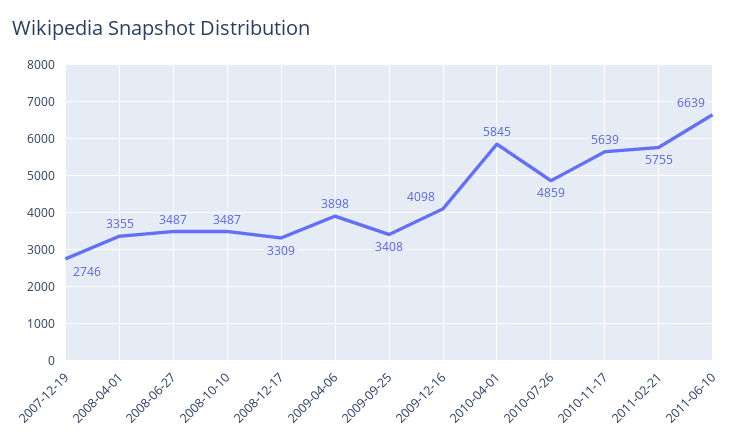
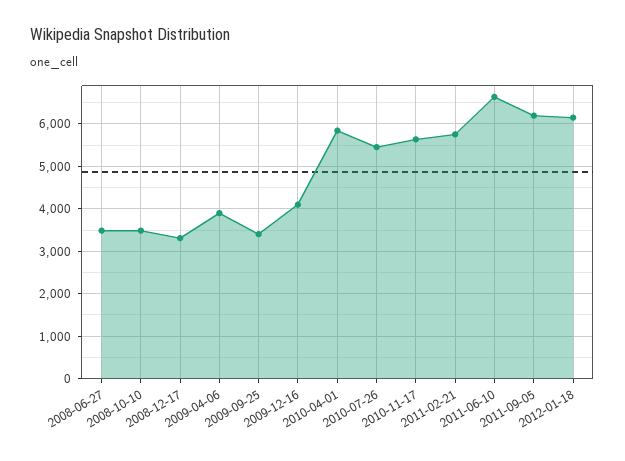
2007-12-19: 2746 -> none
2008-04-01: 3355 -> none
2010-07-26: 4859 -> 5400
2011-09-05: none -> 6200
2012-01-18: none -> 6200

